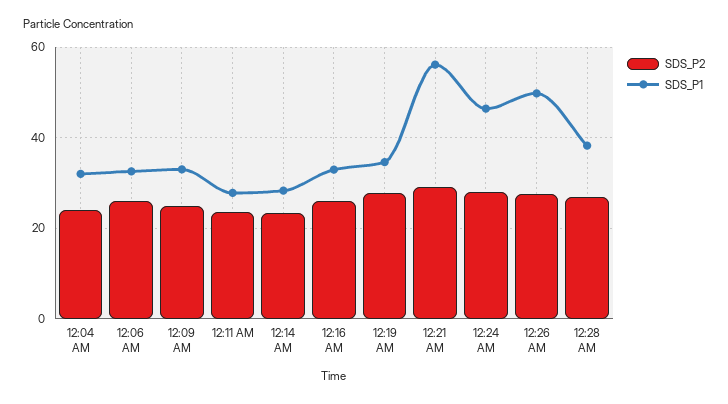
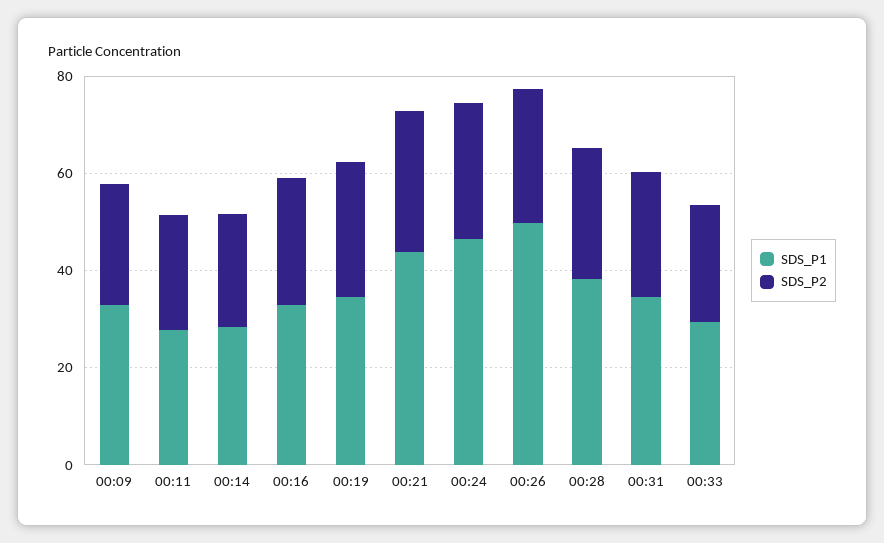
SDS_P2, 12:04 AM: 24 -> none
SDS_P1, 12:04 AM: 32 -> none
SDS_P2, 12:06 AM: 26 -> none
SDS_P1, 12:06 AM: 32 -> none
SDS_P1, 12:21 AM: 56 -> 45
SDS_P1, 00:31: none -> 35
SDS_P2, 00:31: none -> 25
SDS_P1, 00:33: none -> 30
SDS_P2, 00:33: none -> 25

